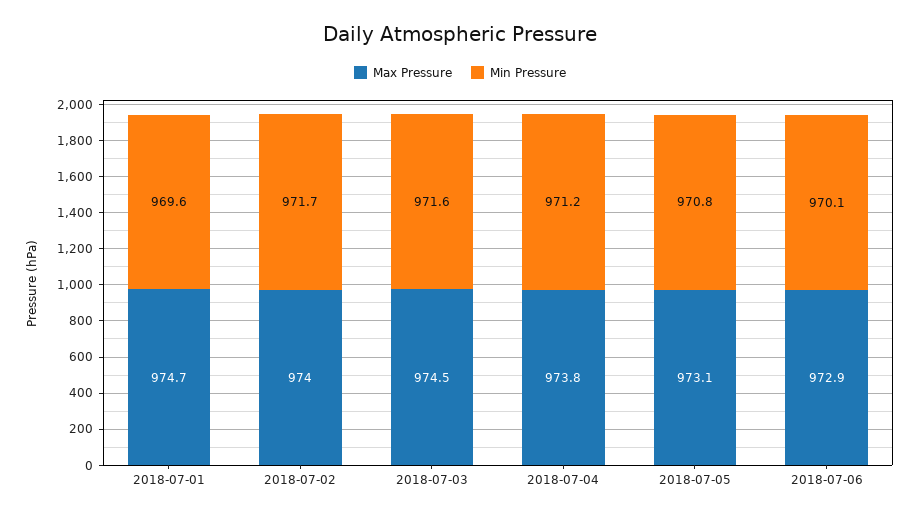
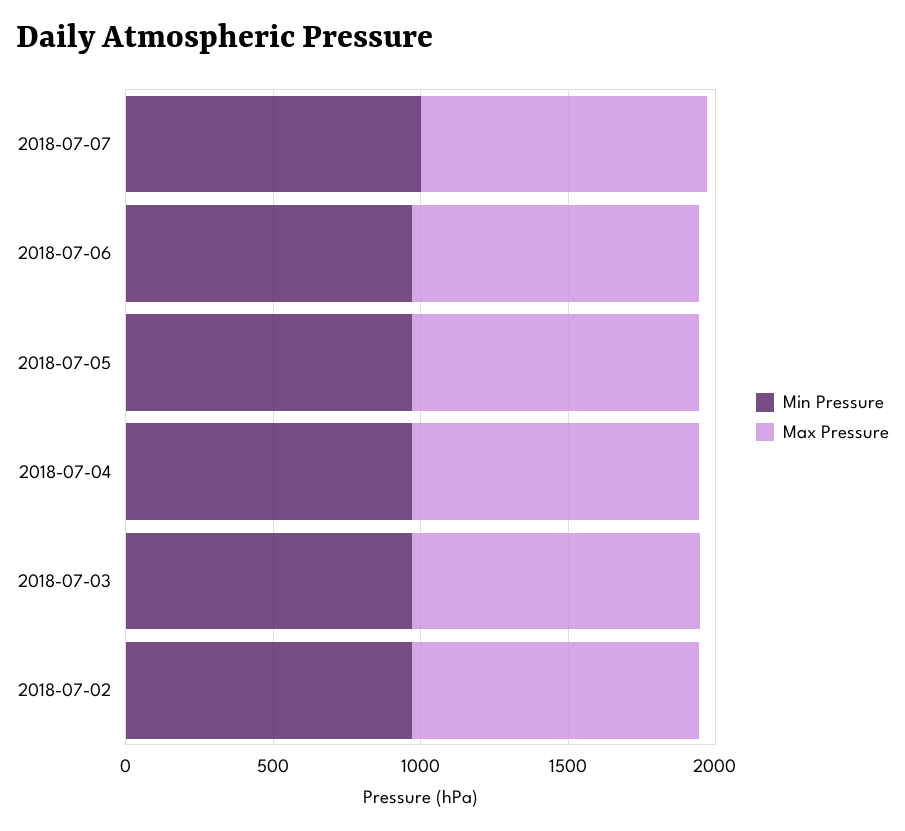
Max Pressure, 2018-07-01: 974.7 -> none
Min Pressure, 2018-07-01: 969.6 -> none
Min Pressure, 2018-07-07: none -> 1000
Max Pressure, 2018-07-07: none -> 1000

